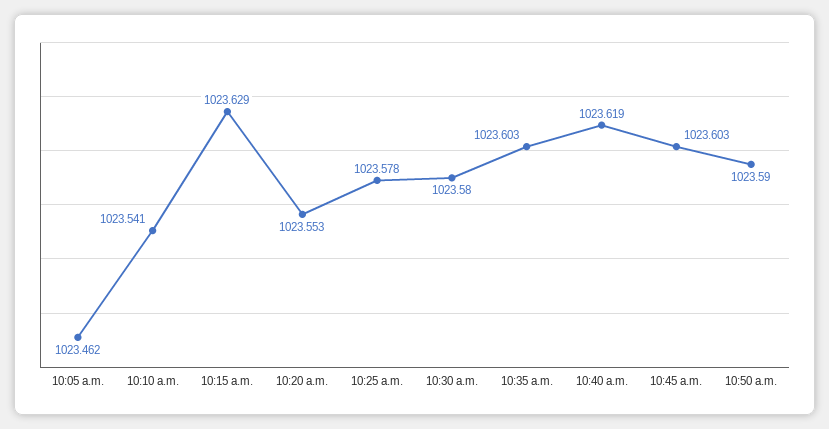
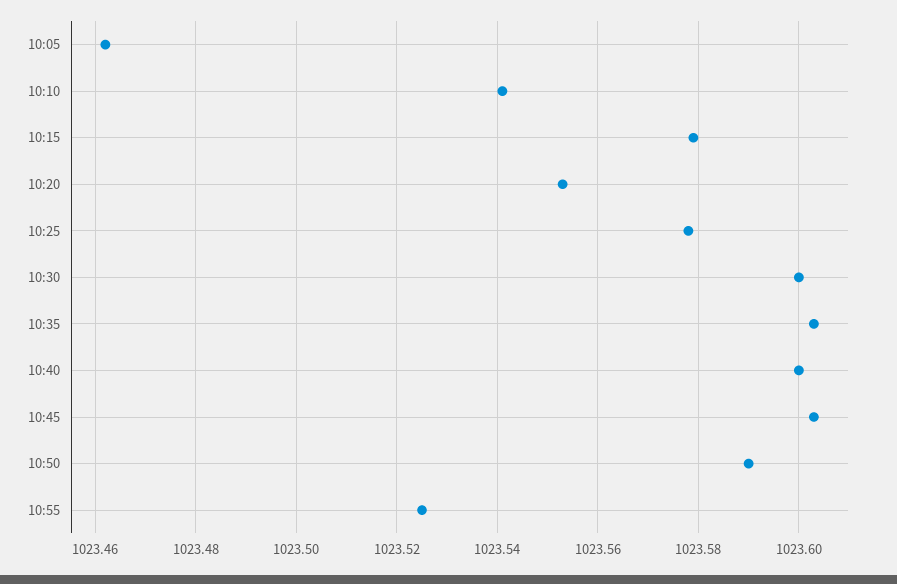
10:15 a.m.: 1023.629 -> 1023.58
10:30 a.m.: 1023.58 -> 1023.6
10:40 a.m.: 1023.619 -> 1023.6
10:55: none -> 1023.525

